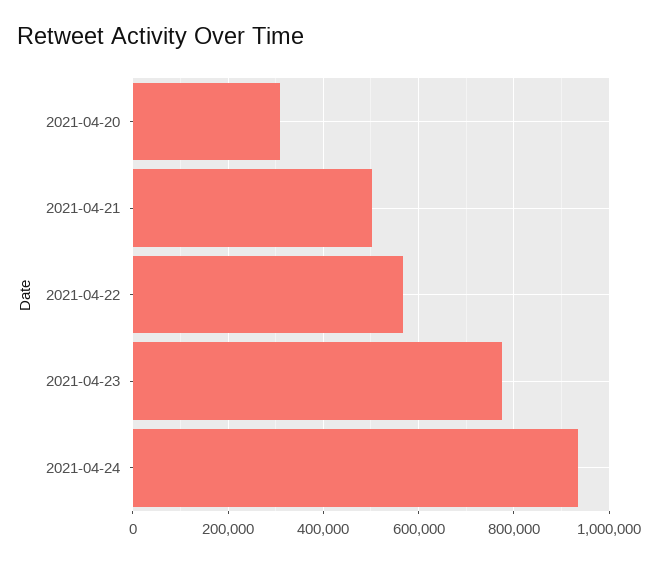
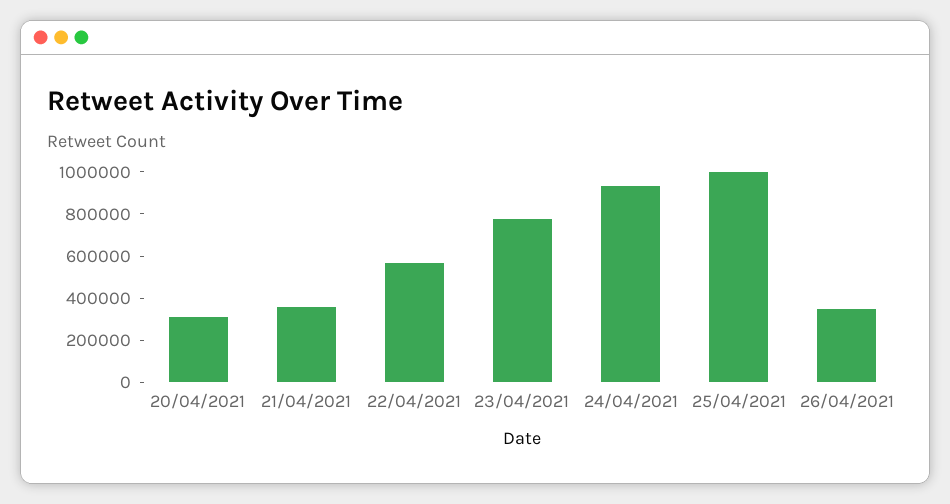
2021-04-21: 500000 -> 350000
25/04/2021: none -> 1000000
26/04/2021: none -> 350000

